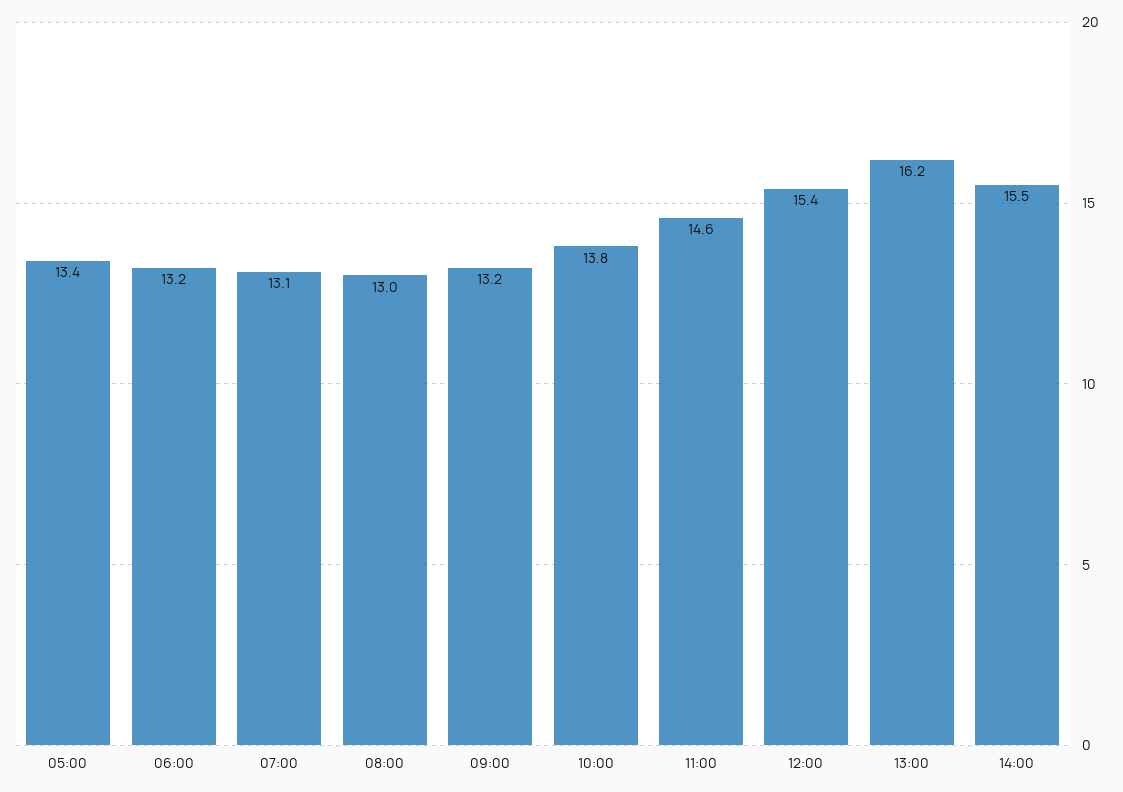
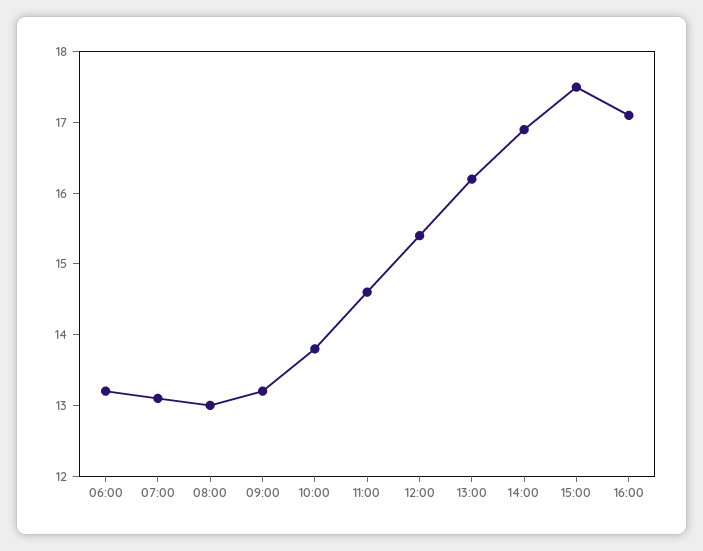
05:00: 13.4 -> none
14:00: 15.5 -> 17
15:00: none -> 17.5
16:00: none -> 17

